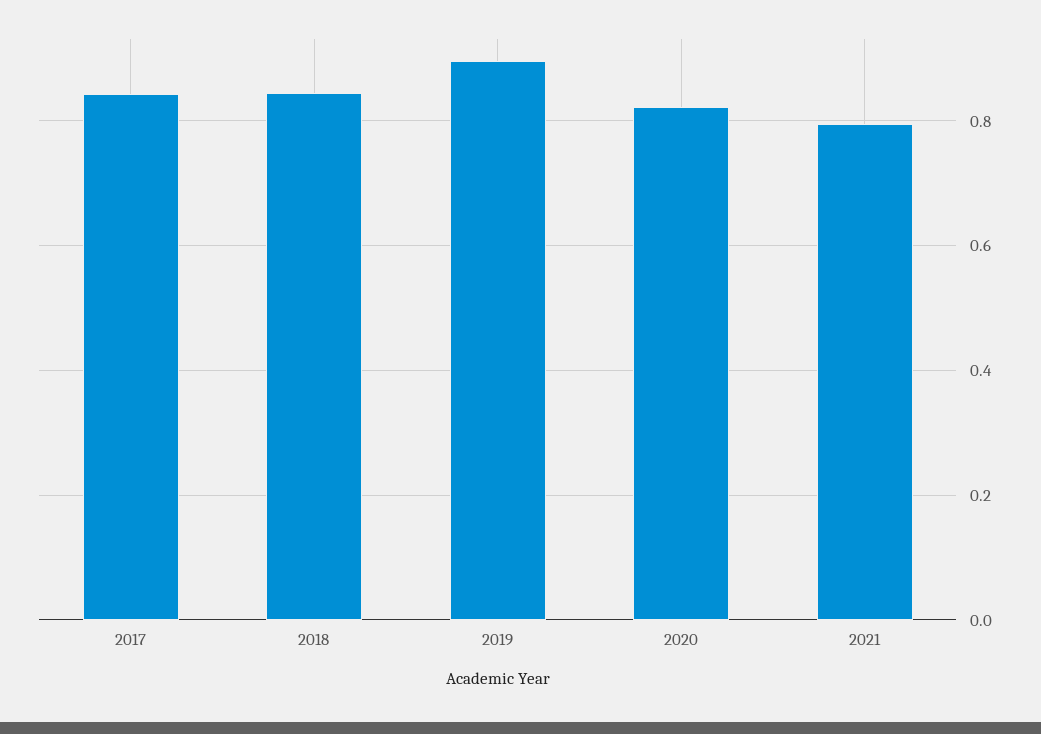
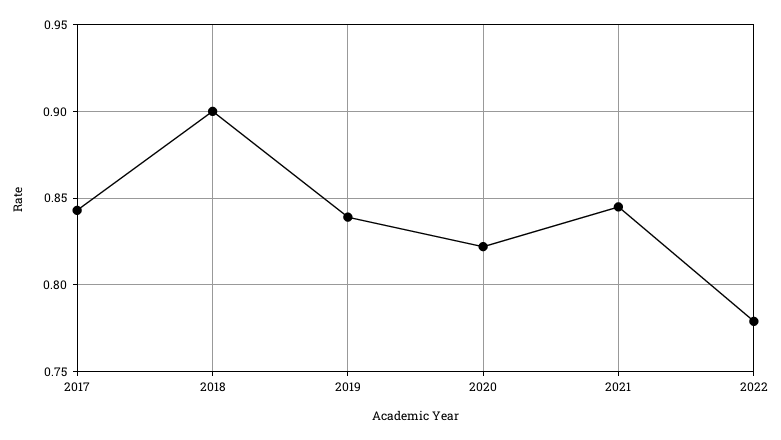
2018: 0.84 -> 0.9
2019: 0.9 -> 0.84
2021: 0.8 -> 0.845
2022: none -> 0.78

